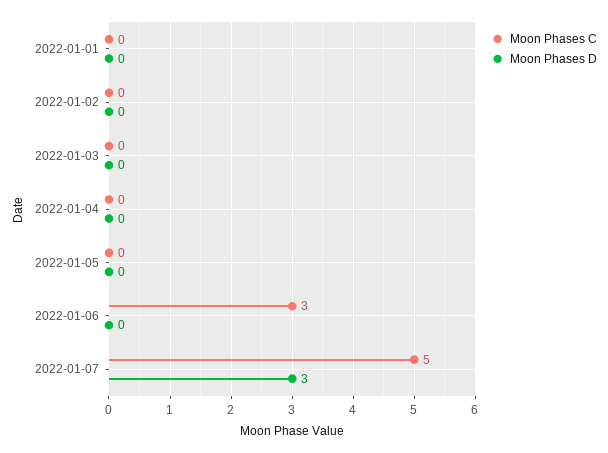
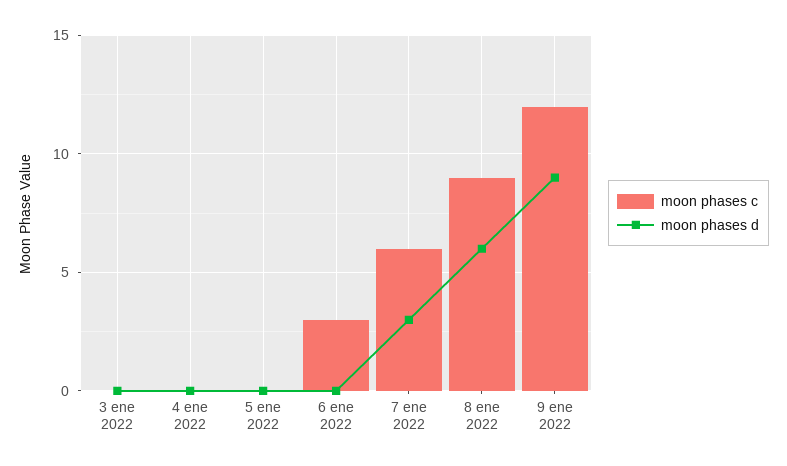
Moon Phases C, 2022-01-01: 0 -> none
Moon Phases D, 2022-01-01: 0 -> none
Moon Phases C, 2022-01-02: 0 -> none
Moon Phases D, 2022-01-02: 0 -> none
Moon Phases C, 2022-01-07: 5 -> 6
Moon Phases C, 8 ene 2022: none -> 9
Moon Phases D, 8 ene 2022: none -> 6
Moon Phases C, 9 ene 2022: none -> 12
Moon Phases D, 9 ene 2022: none -> 9

